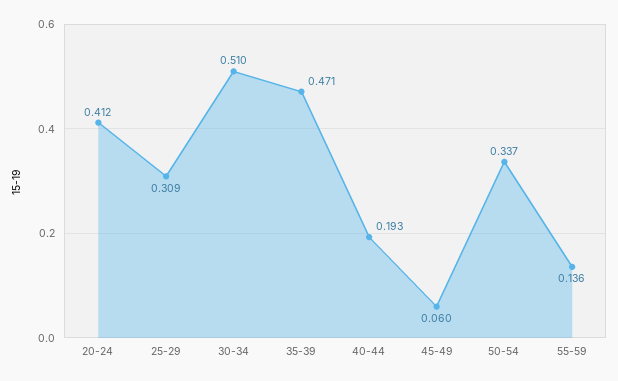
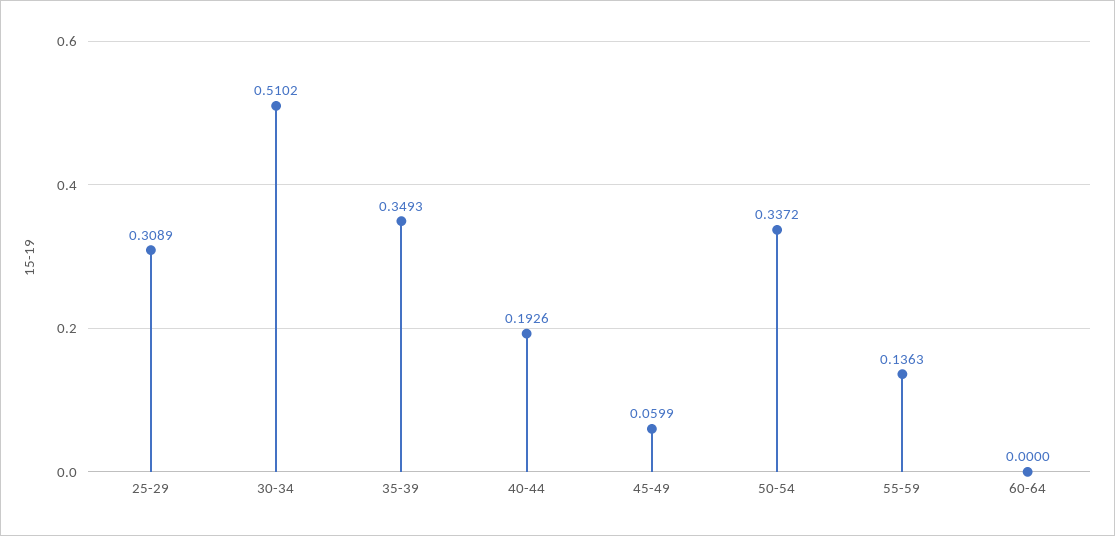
20-24: 0.412 -> none
35-39: 0.471 -> 0.3493
60-64: none -> 0

